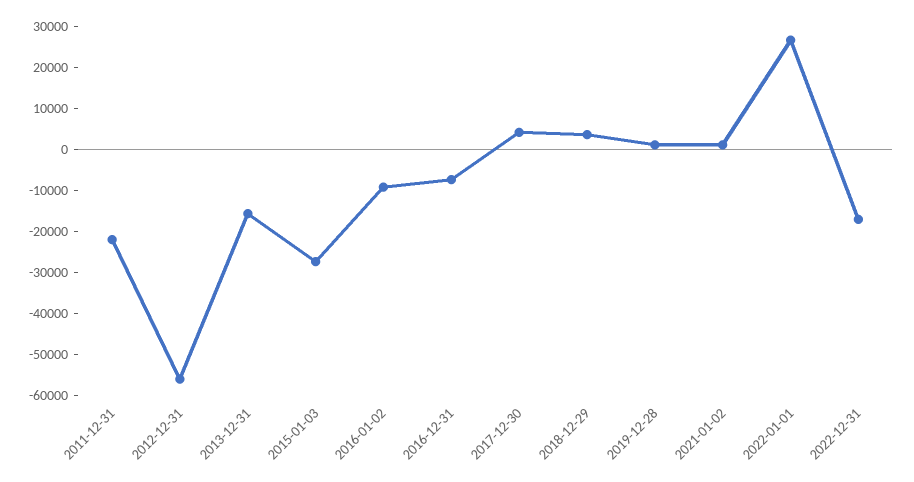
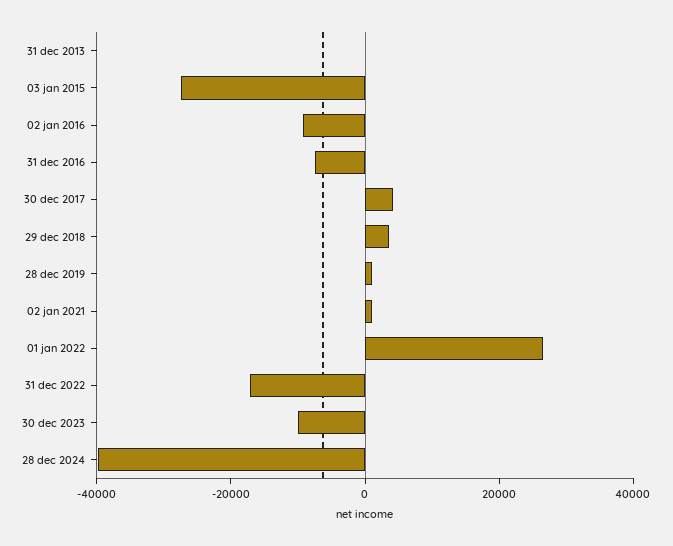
2011-12-31: -22000 -> none
2012-12-31: -56000 -> none
2013-12-31: -16000 -> 0
30 dec 2023: none -> -10000
28 dec 2024: none -> -40000

